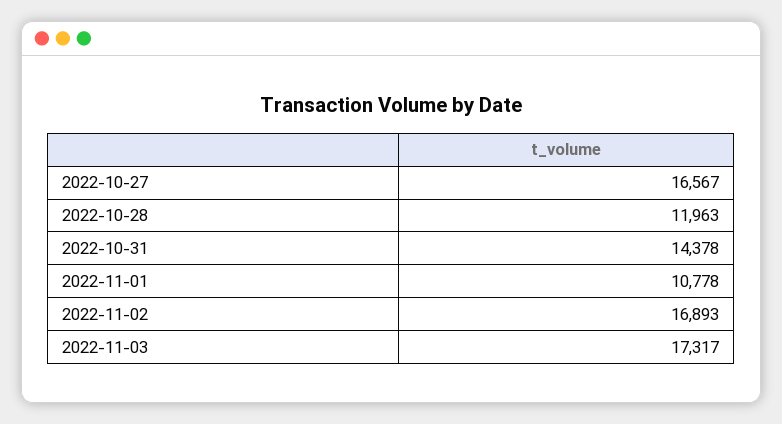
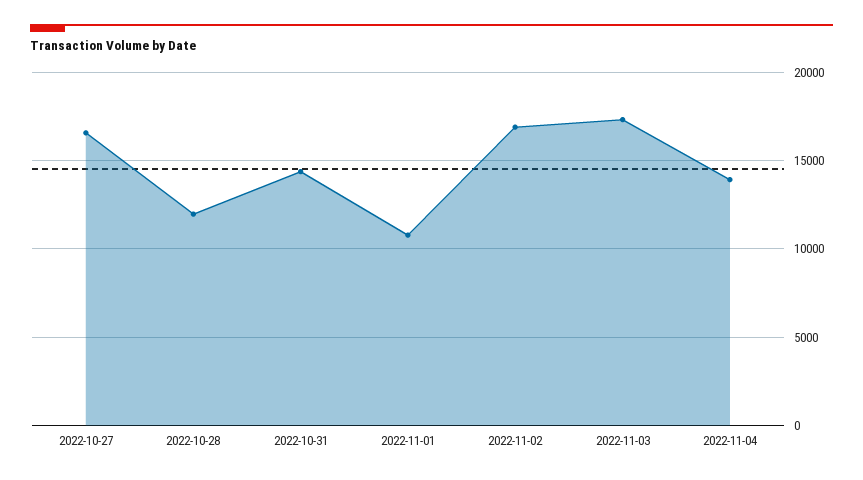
2022-11-04: none -> 14000

